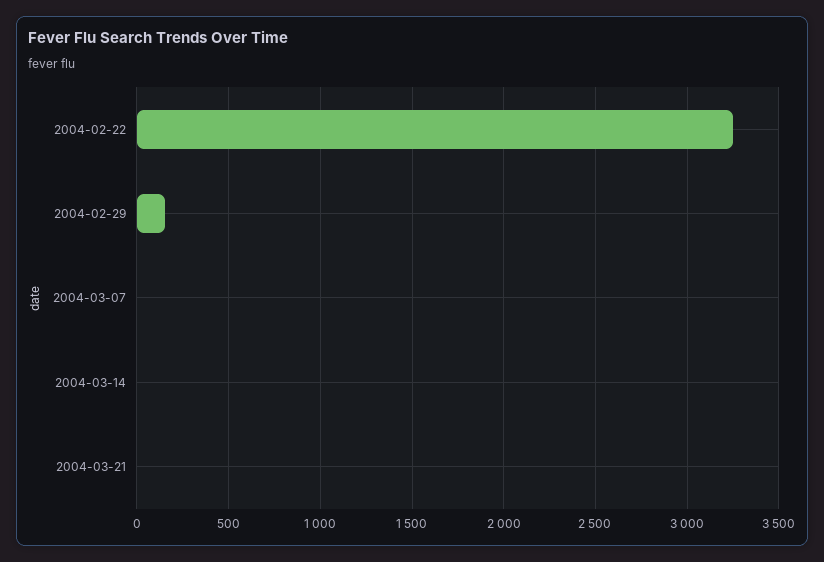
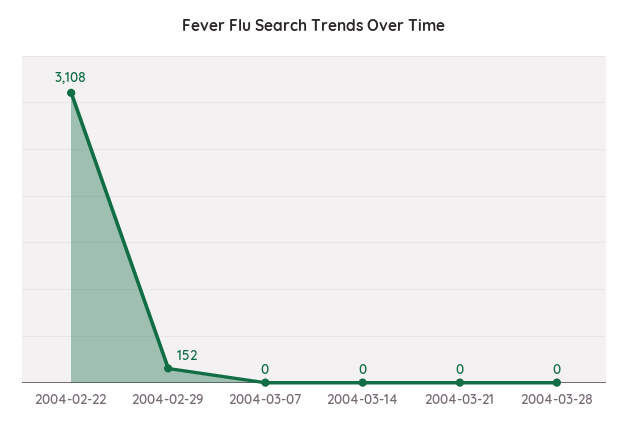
2004-02-22: 3250 -> 3108
2004-03-28: none -> 0

